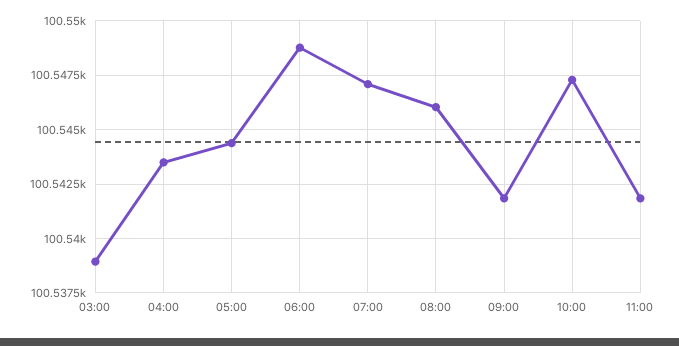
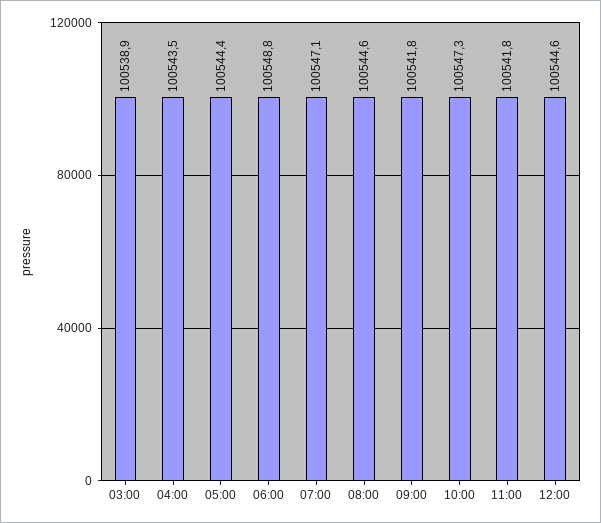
08:00: 100546 -> 100544.6
12:00: none -> 100544.6

